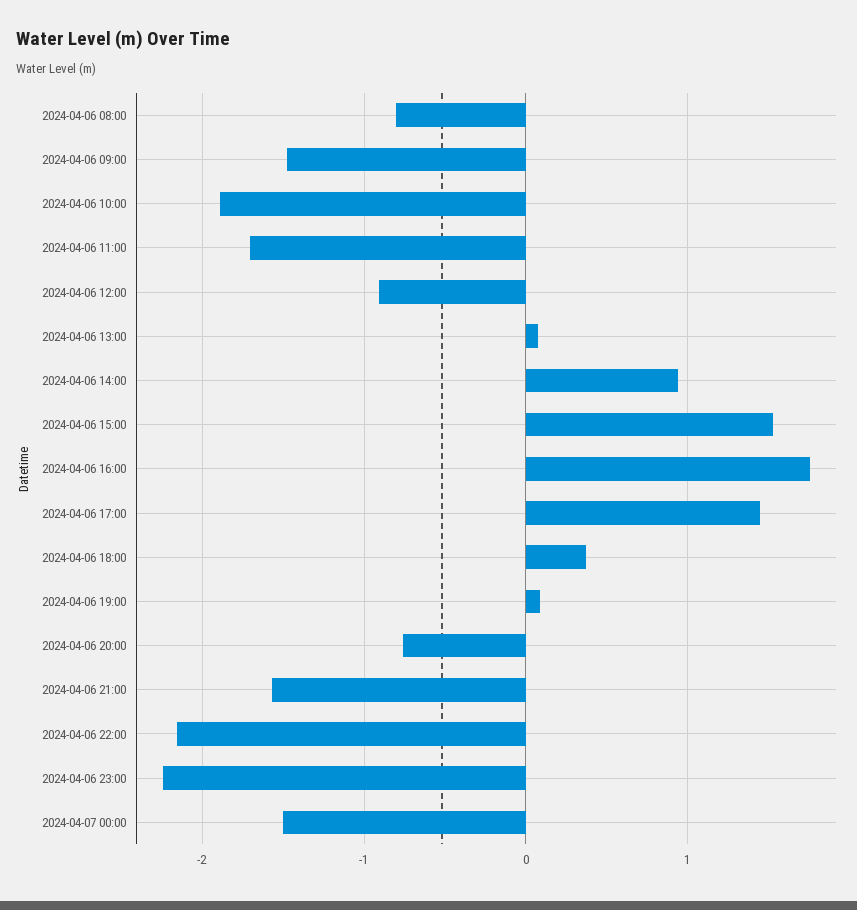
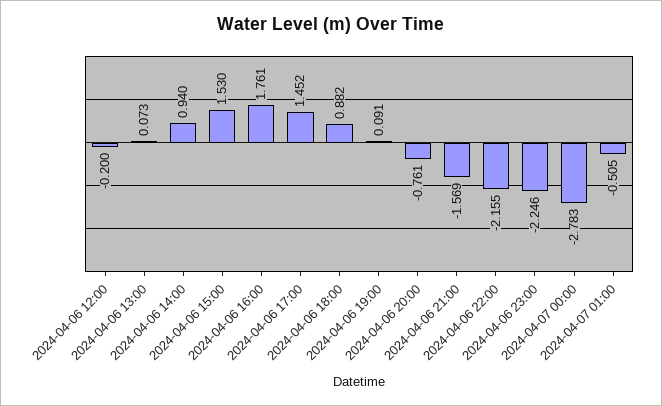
2024-04-06 08:00: -0.8 -> none
2024-04-06 09:00: -1.5 -> none
2024-04-06 10:00: -1.9 -> none
2024-04-06 11:00: -1.7 -> none
2024-04-06 12:00: -0.9 -> -0.2
2024-04-06 18:00: 0.4 -> 0.882
2024-04-07 00:00: -1.5 -> -2.783
2024-04-07 01:00: none -> -0.505

